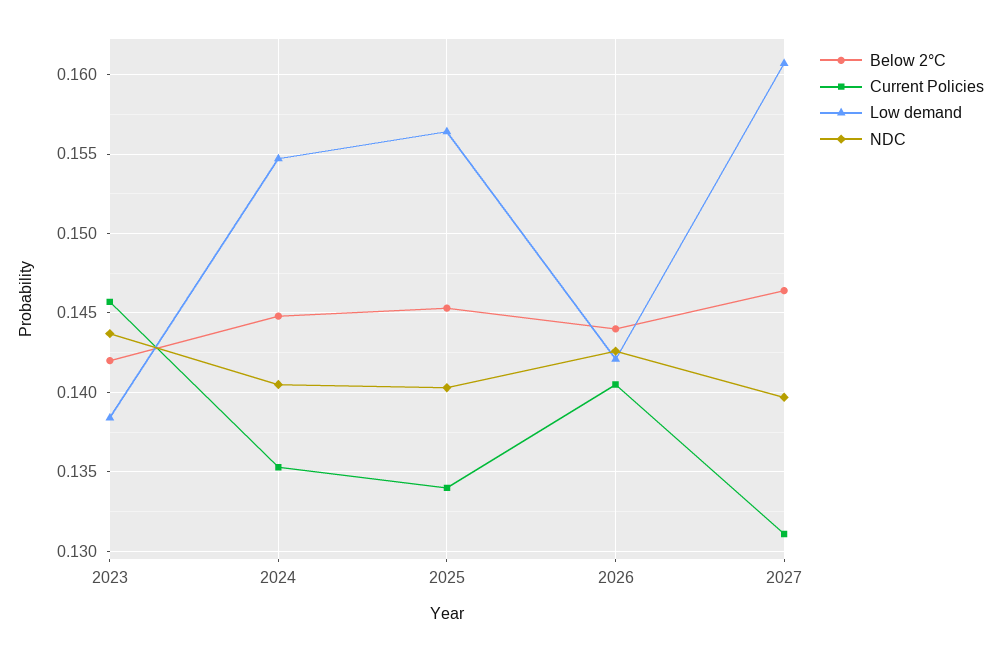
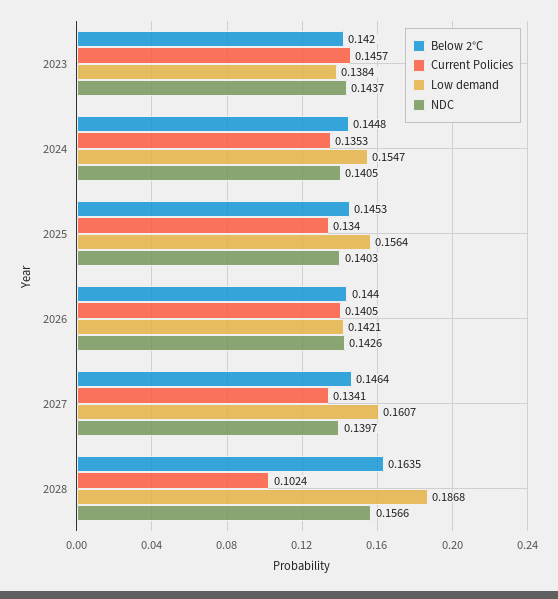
Current Policies, 2027: 0.131 -> 0.1341
Below 2°C, 2028: none -> 0.1635
Current Policies, 2028: none -> 0.1024
Low demand, 2028: none -> 0.1868
NDC, 2028: none -> 0.1566

